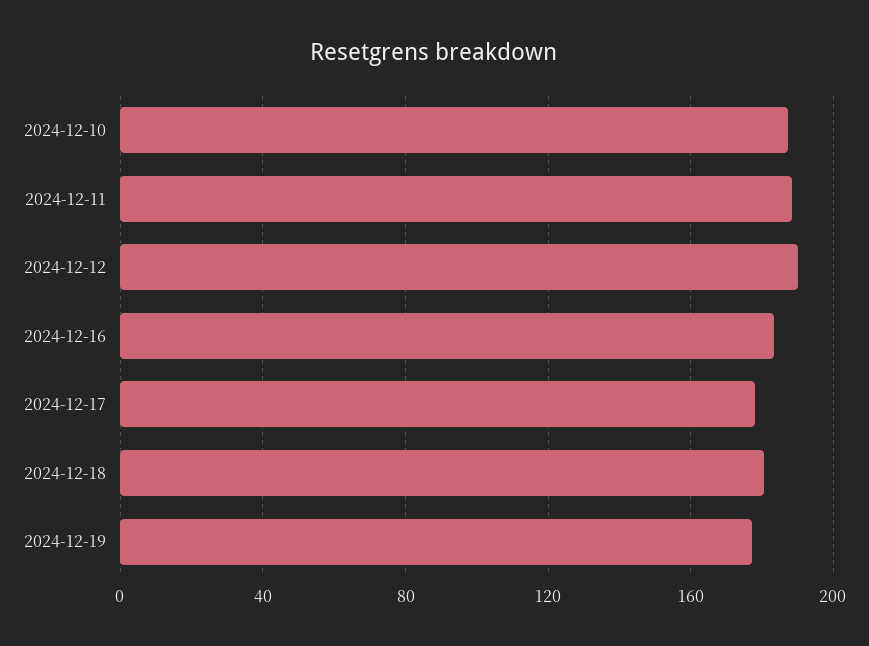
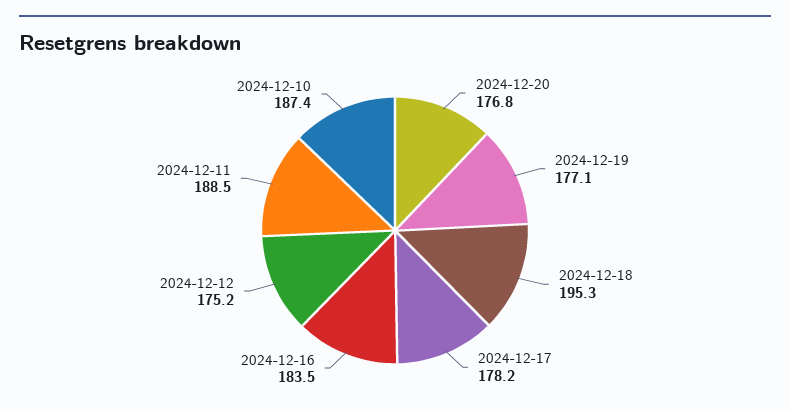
2024-12-12: 190 -> 175.2
2024-12-18: 180 -> 195.3
2024-12-20: none -> 176.8

